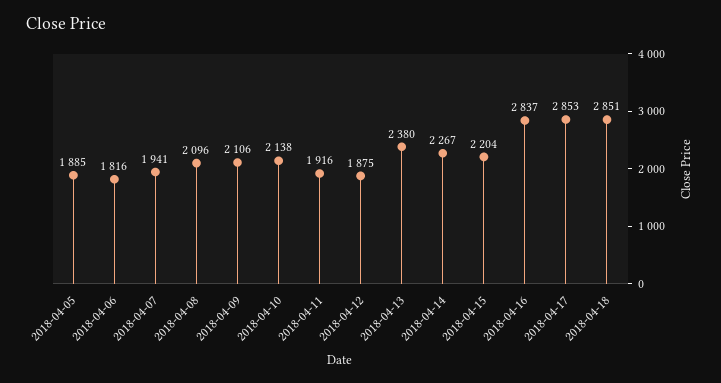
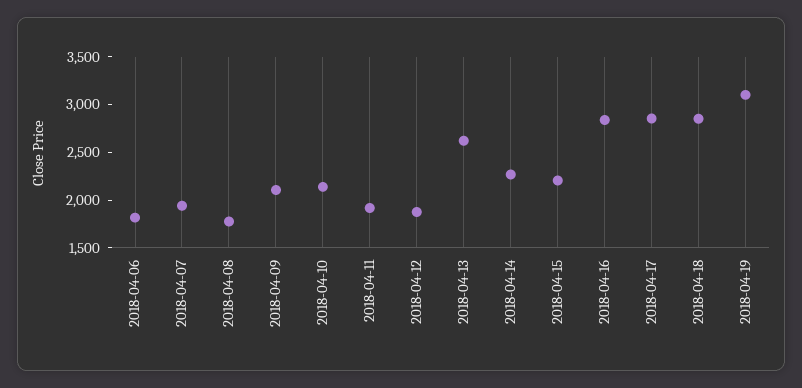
2018-04-05: 1885 -> none
2018-04-08: 2096 -> 1800
2018-04-13: 2380 -> 2600
2018-04-19: none -> 3100

